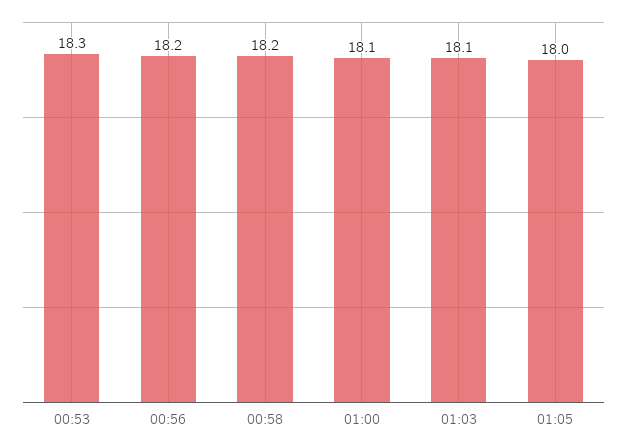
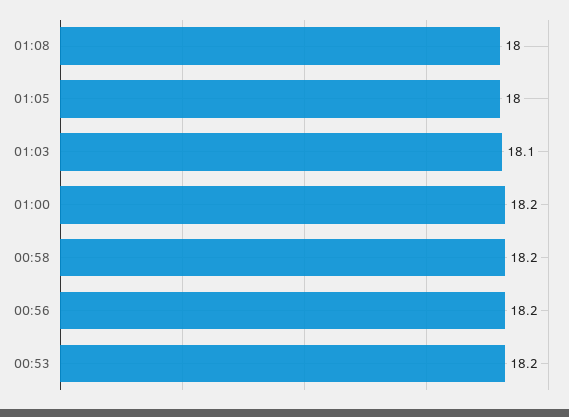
00:53: 18.3 -> 18.2
01:00: 18.1 -> 18.2
01:08: none -> 18

